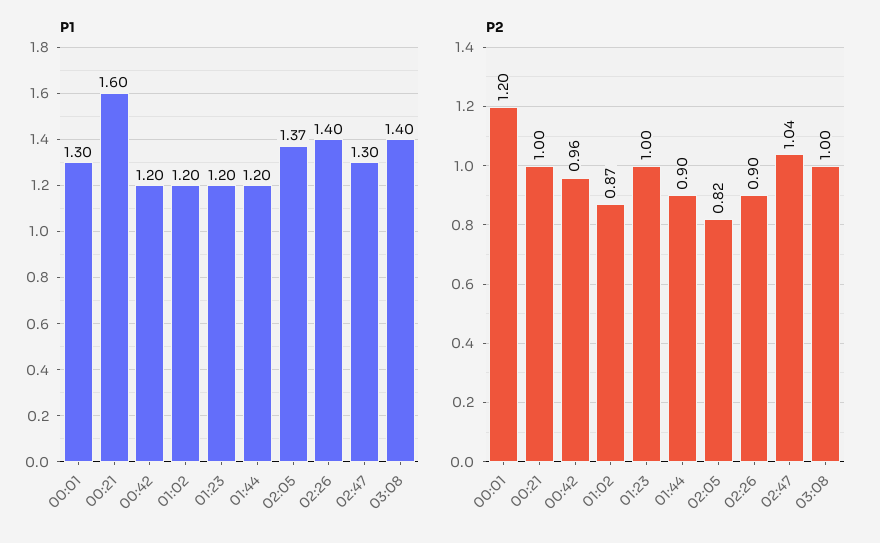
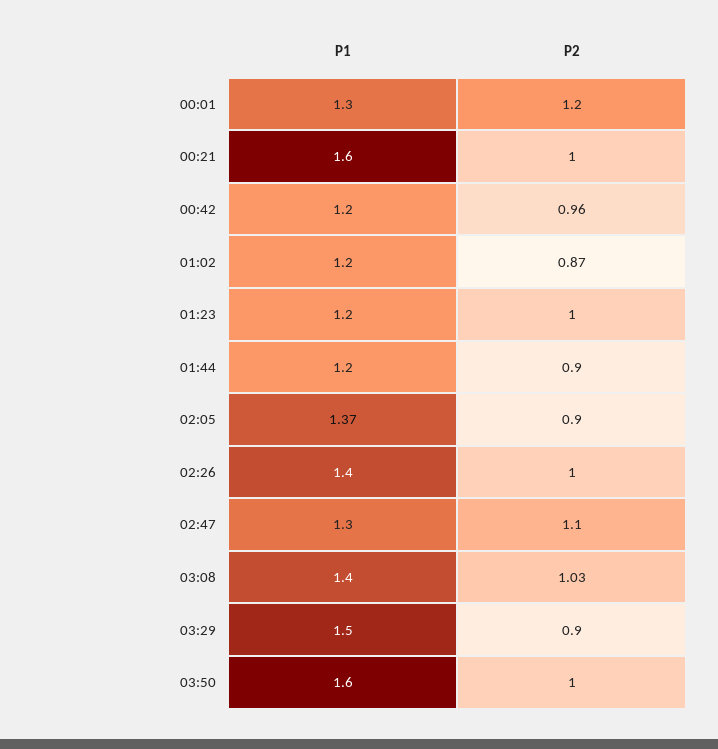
P2, 02:05: 0.82 -> 0.9
P2, 02:26: 0.9 -> 1
P2, 02:47: 1.04 -> 1.1
P2, 03:08: 1 -> 1.03
P1, 03:29: none -> 1.5
P2, 03:29: none -> 0.9
P1, 03:50: none -> 1.6
P2, 03:50: none -> 1

